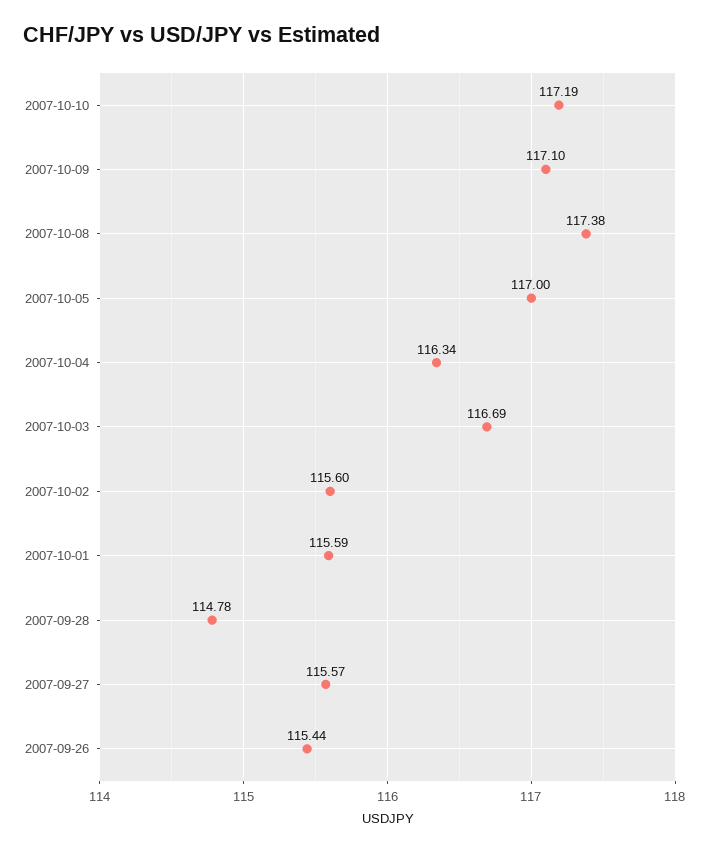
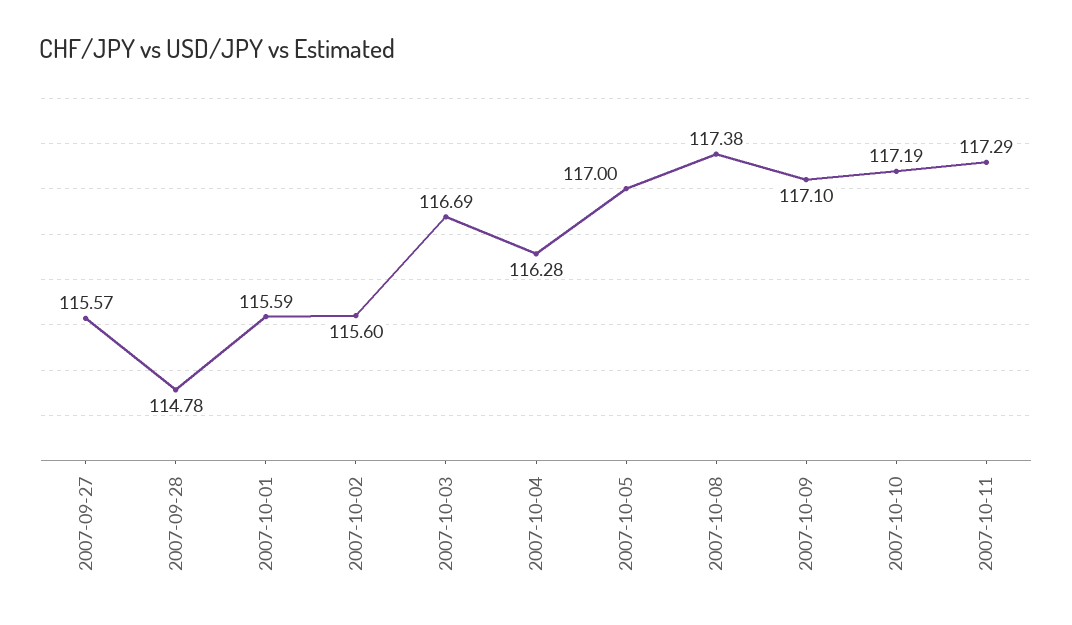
2007-10-04: 116.34 -> 116.28
2007-09-26: 115.44 -> none
2007-10-11: none -> 117.29

